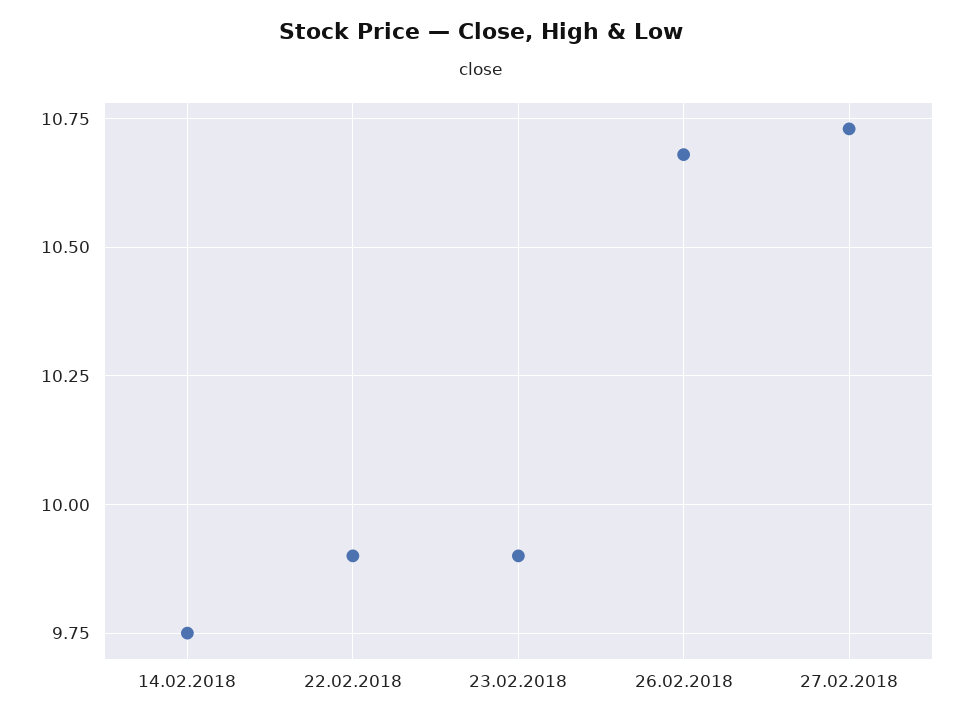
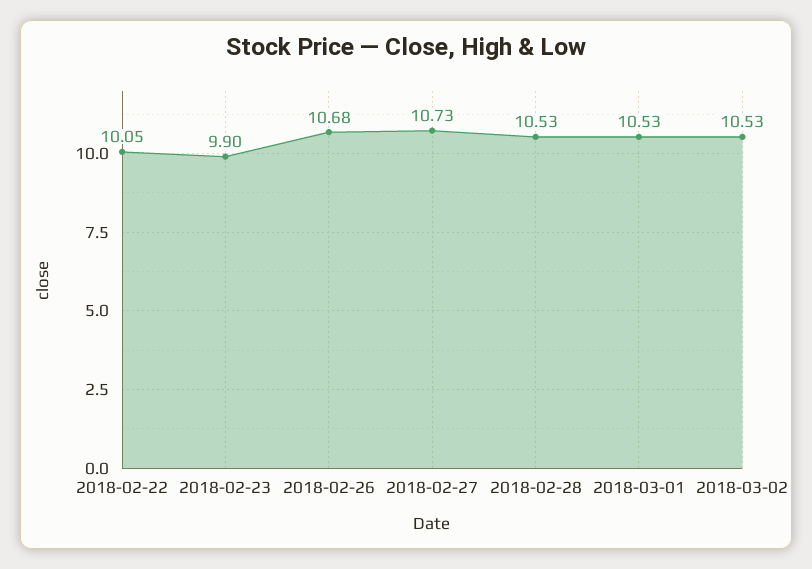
14.02.2018: 9.75 -> none
22.02.2018: 9.9 -> 10.05
2018-02-28: none -> 10.53
2018-03-01: none -> 10.53
2018-03-02: none -> 10.53

